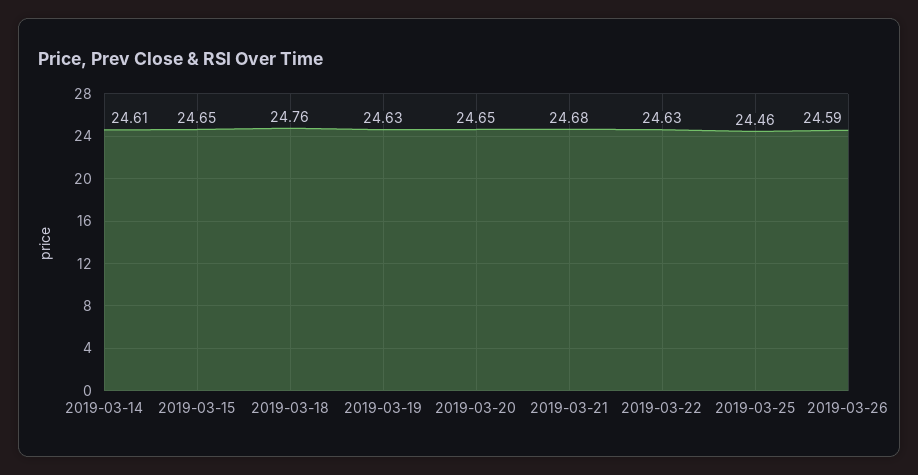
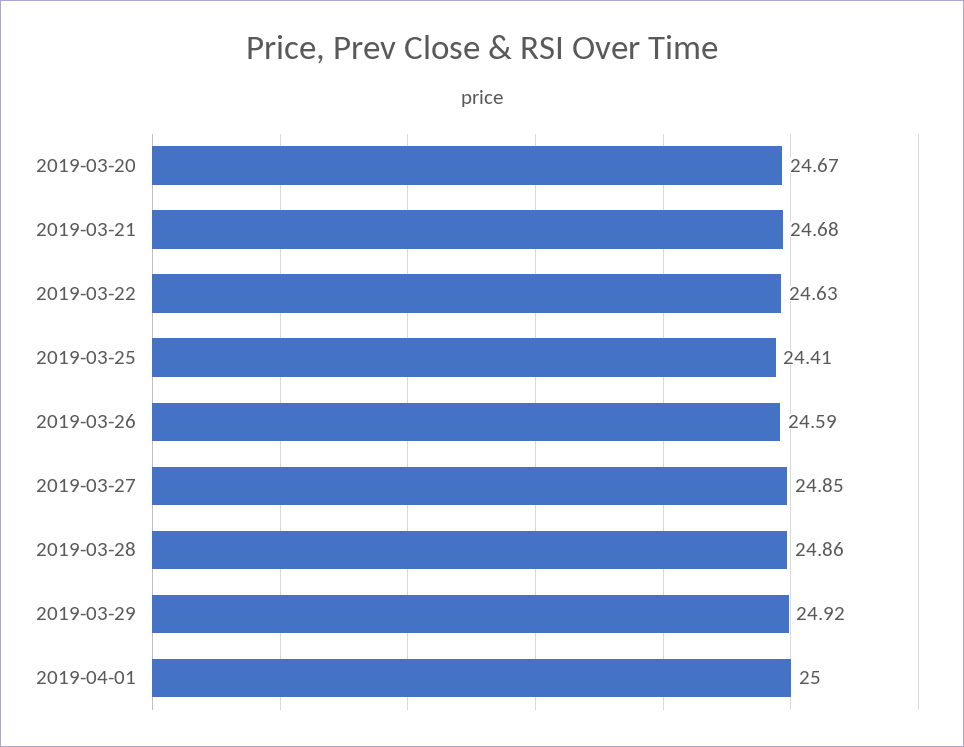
2019-03-14: 24.61 -> none
2019-03-15: 24.65 -> none
2019-03-18: 24.76 -> none
2019-03-19: 24.63 -> none
2019-03-20: 24.65 -> 24.67
2019-03-25: 24.46 -> 24.41
2019-03-27: none -> 24.85
2019-03-28: none -> 24.86
2019-03-29: none -> 24.92
2019-04-01: none -> 25

